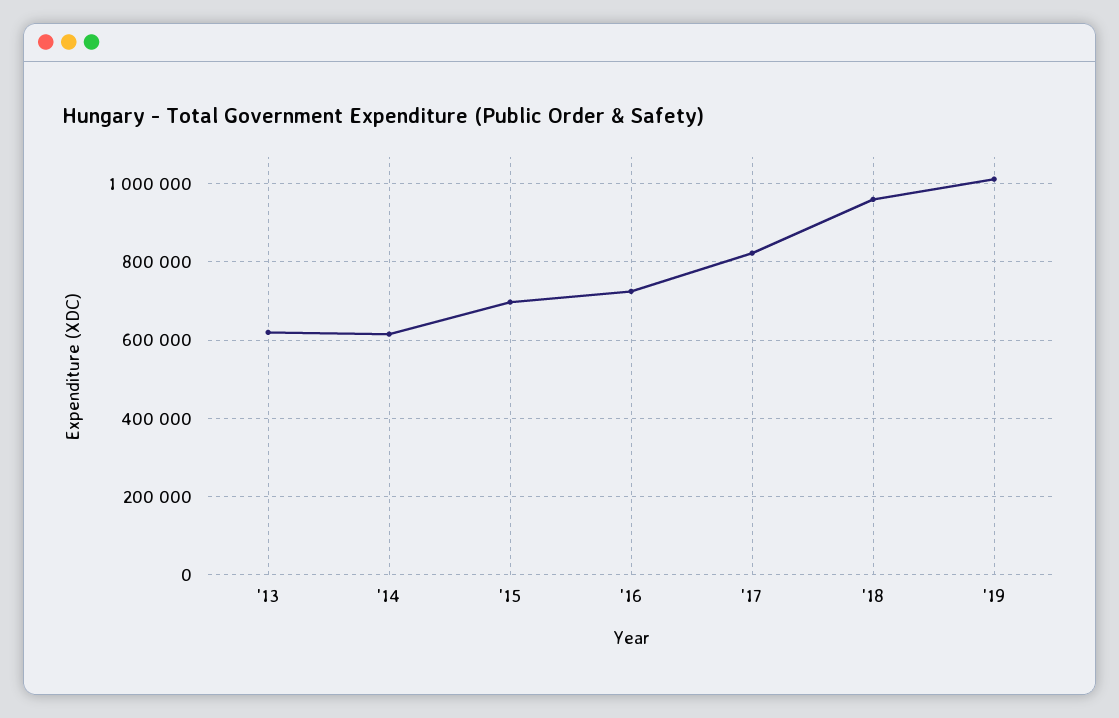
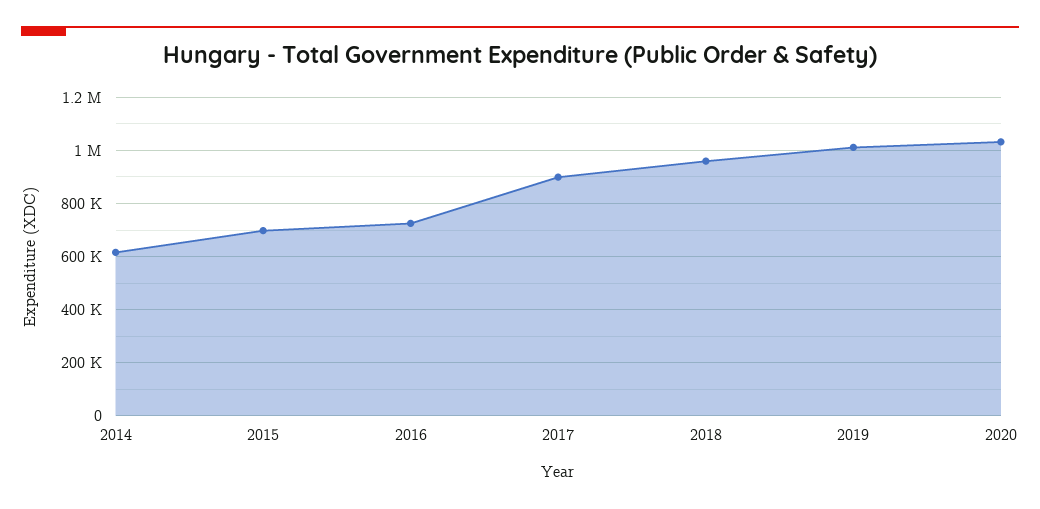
'13: 620000 -> none
'17: 820000 -> 900000
2020: none -> 1025000

